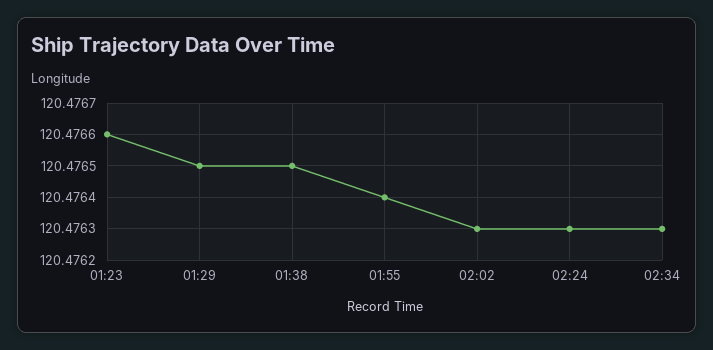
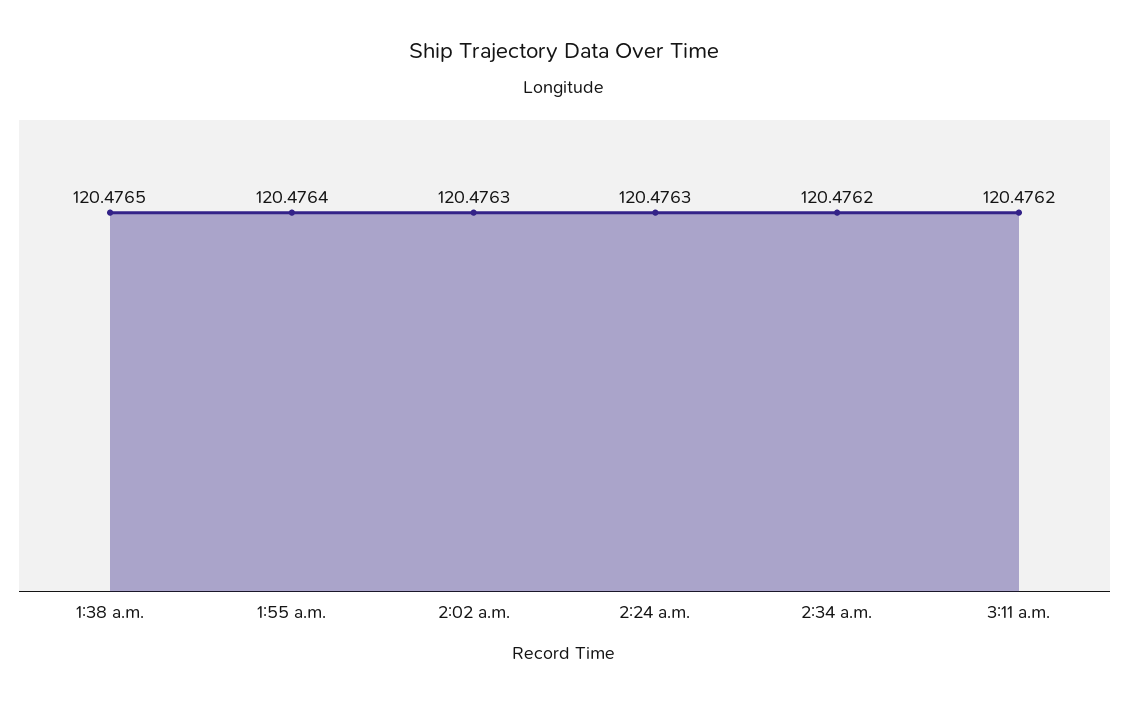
01:23: 120.4766 -> none
01:29: 120.4765 -> none
02:34: 120.4763 -> 120.4762
3:11 a.m.: none -> 120.4762

